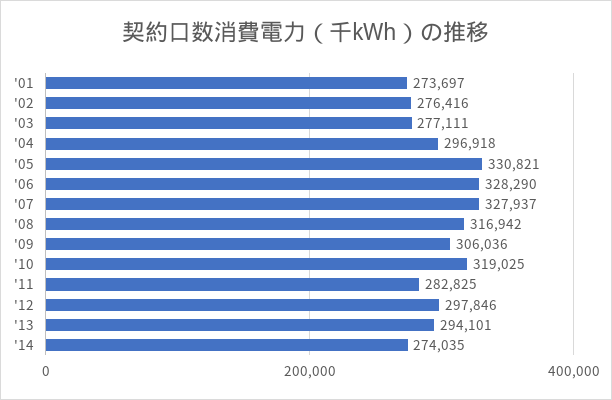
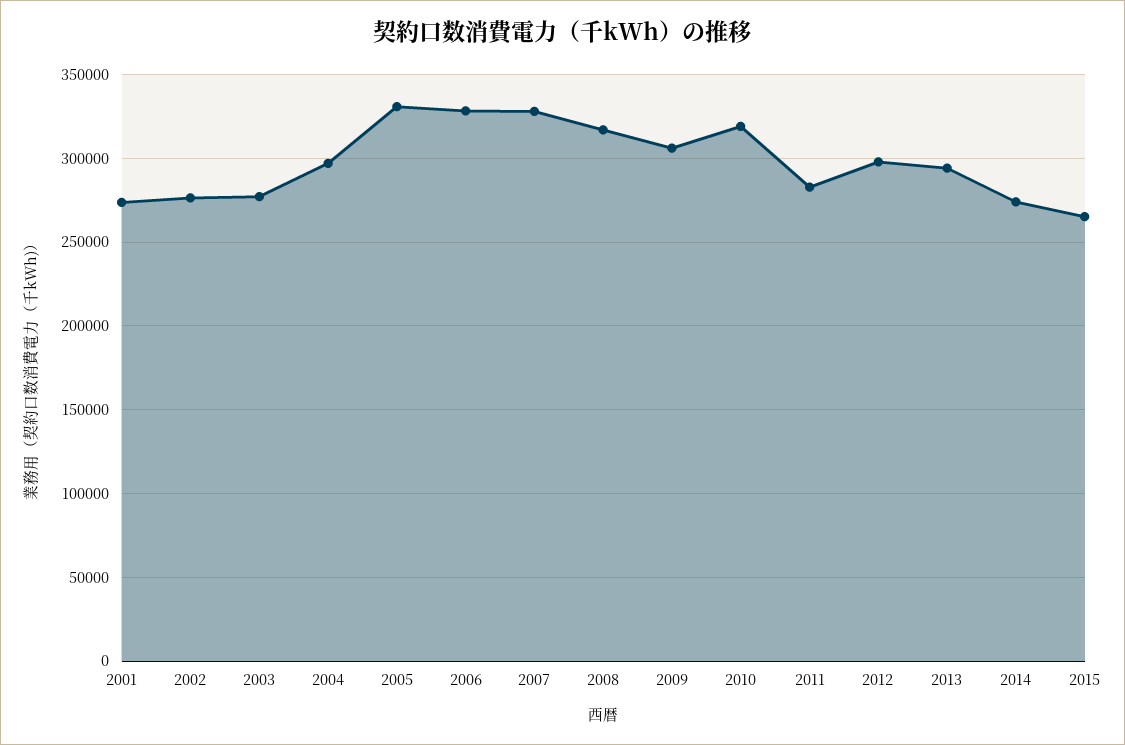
2015: none -> 265000

